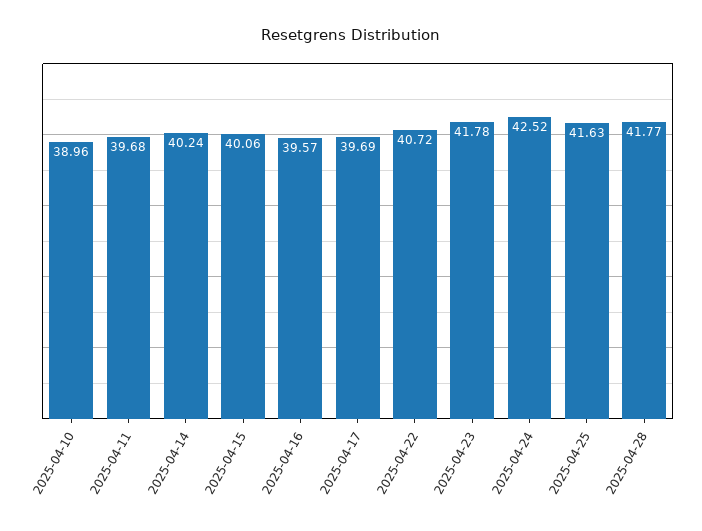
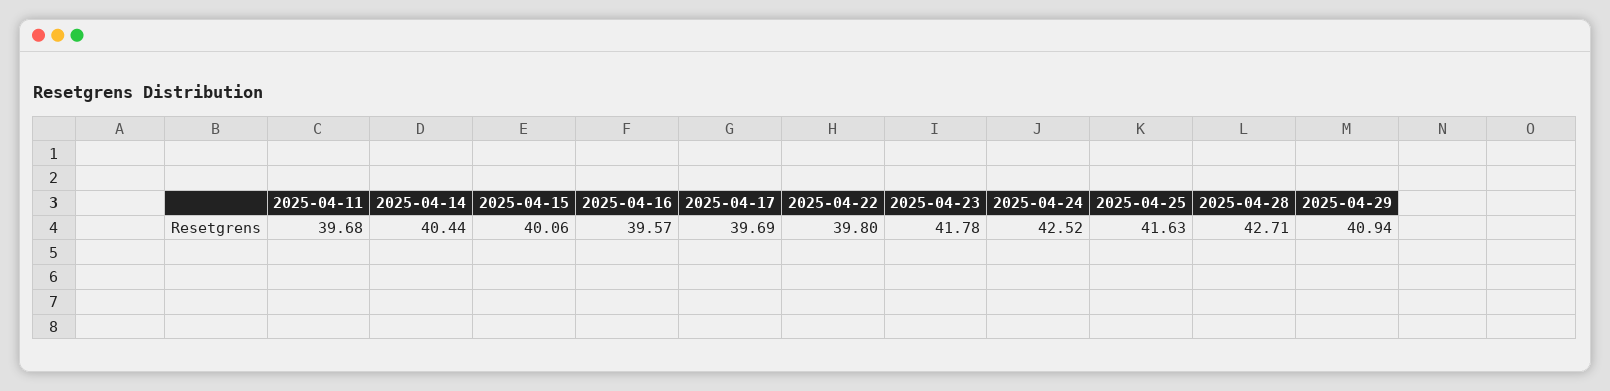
2025-04-10: 38.96 -> none
2025-04-14: 40.24 -> 40.44
2025-04-22: 40.72 -> 39.8
2025-04-28: 41.77 -> 42.71
2025-04-29: none -> 40.94

